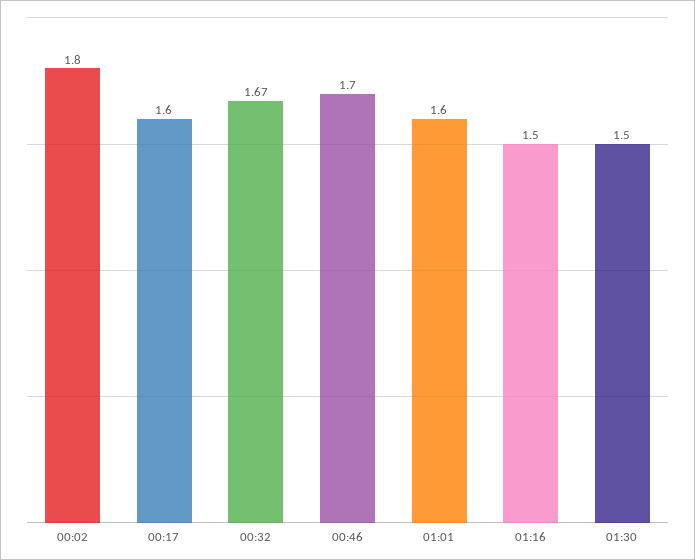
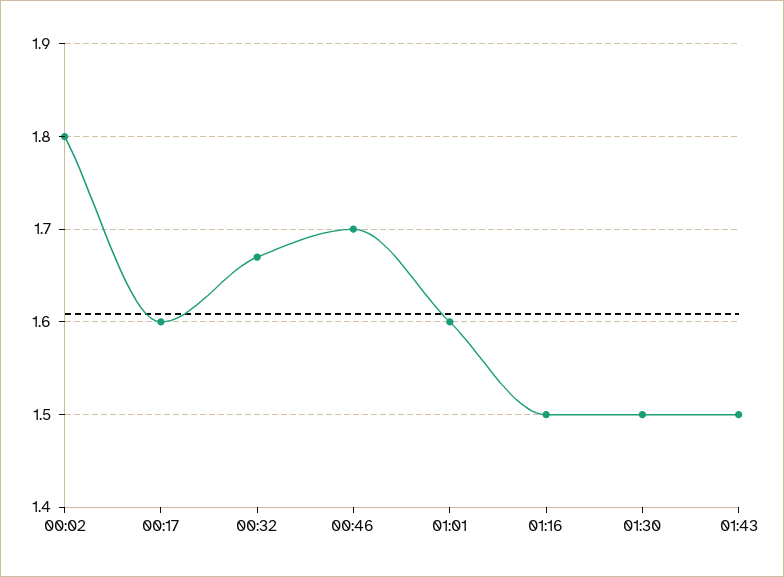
01:43: none -> 1.5

